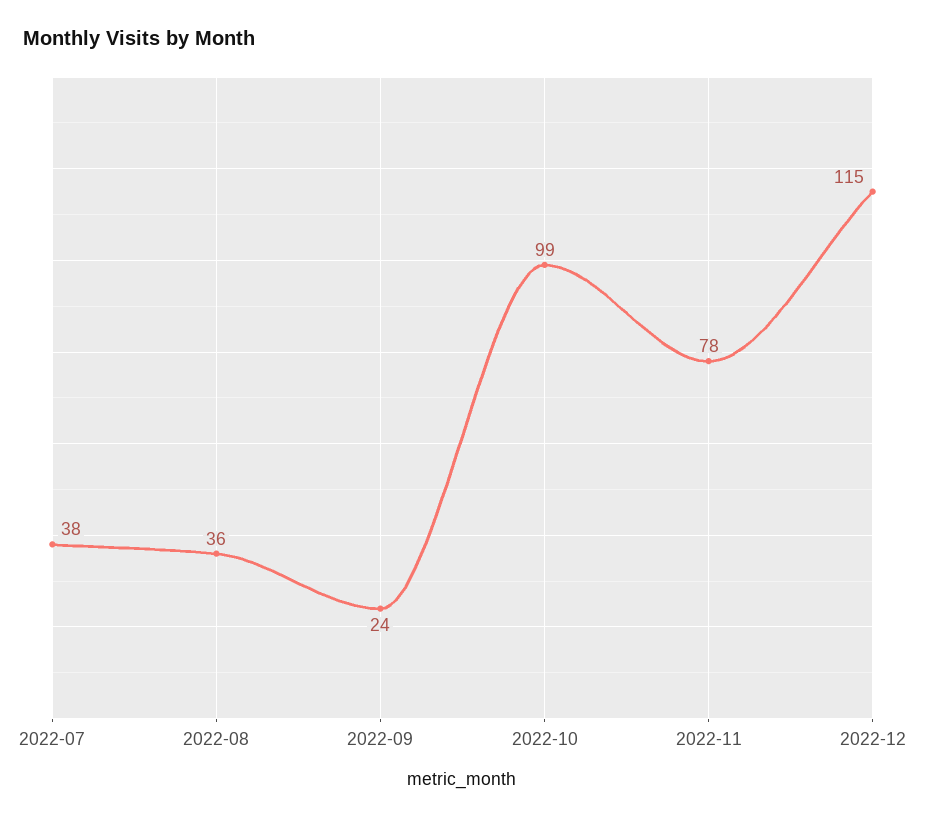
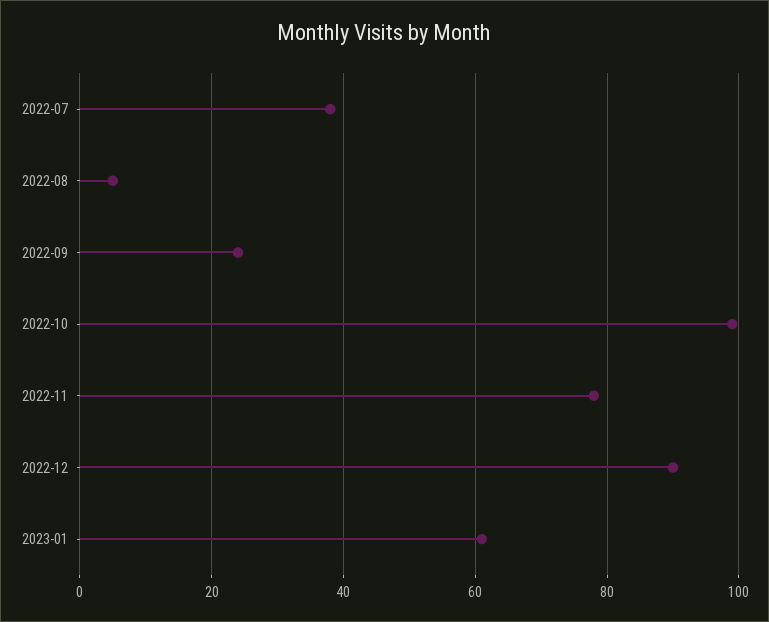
2022-08: 36 -> 5
2022-12: 115 -> 90
2023-01: none -> 60

